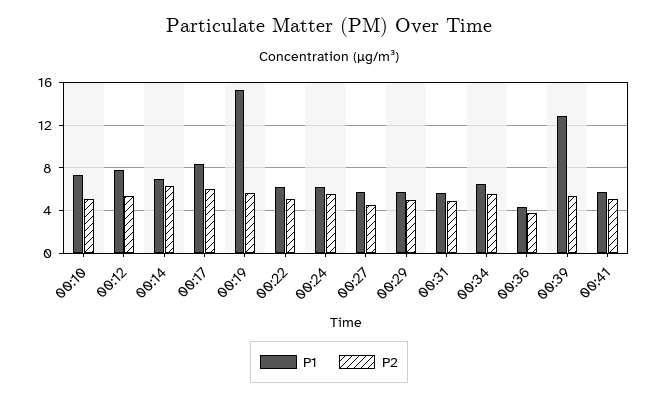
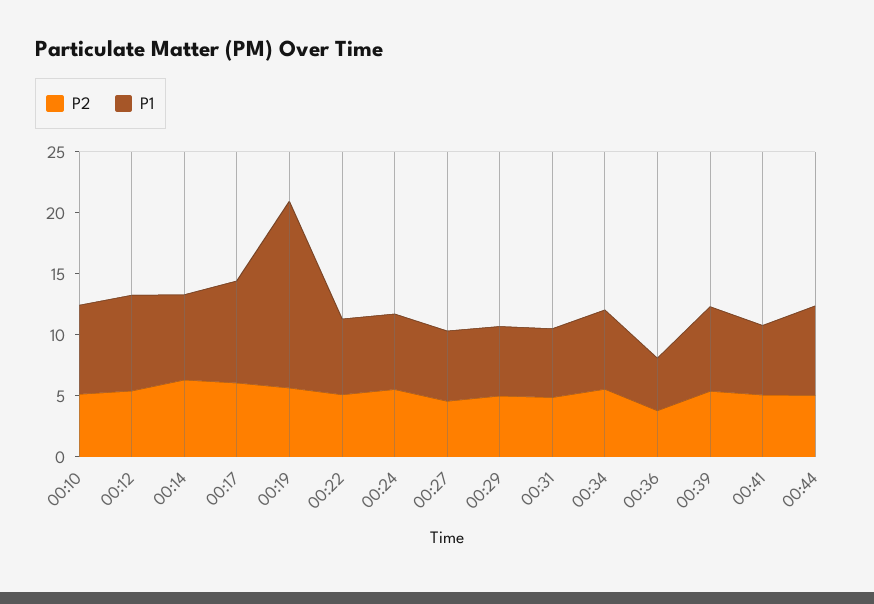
P1, 00:39: 13 -> 7
P2, 00:44: none -> 5
P1, 00:44: none -> 7

